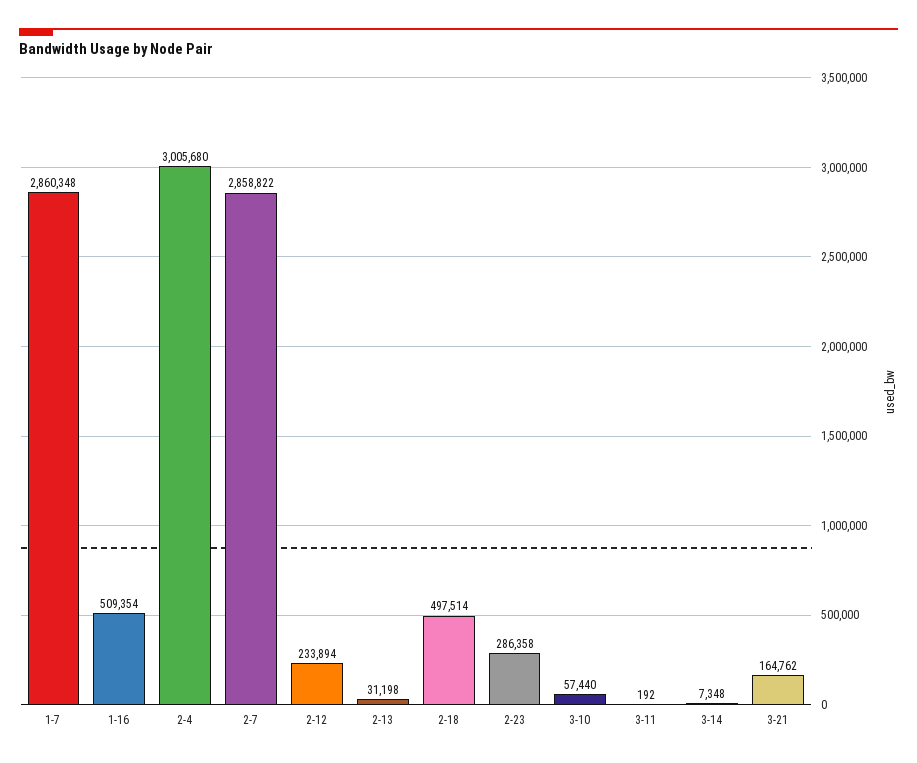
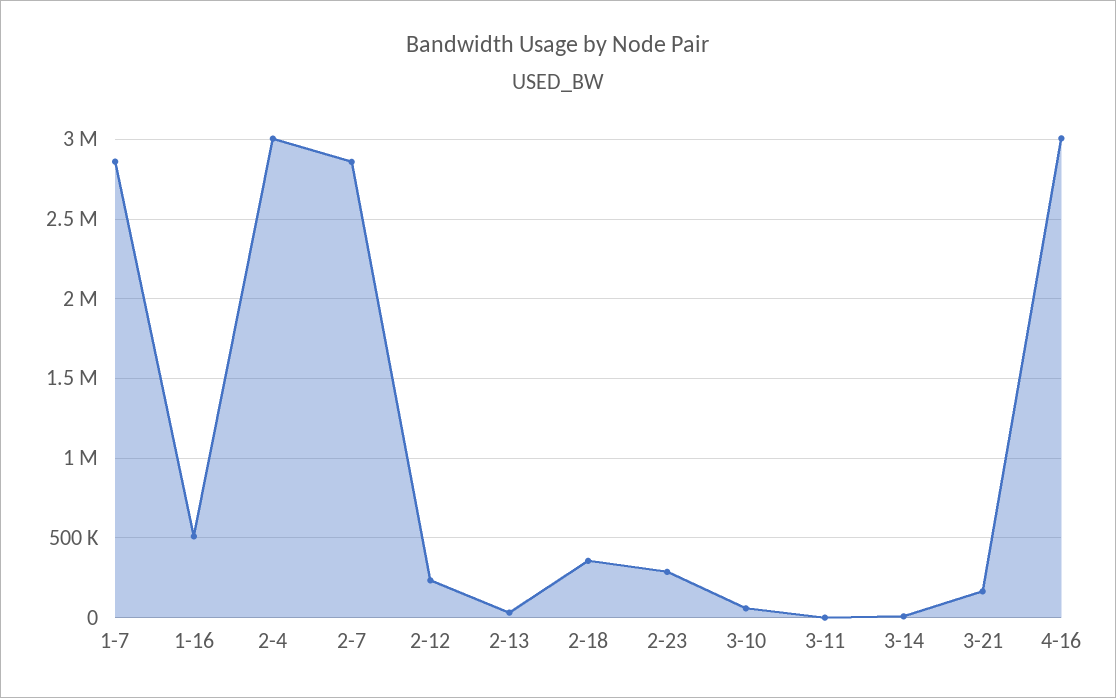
2-18: 497514 -> 350000
4-16: none -> 3000000

